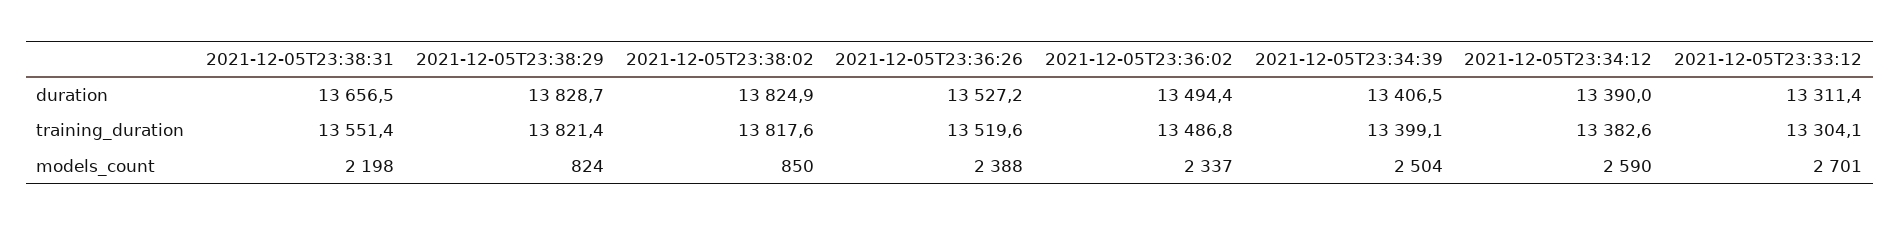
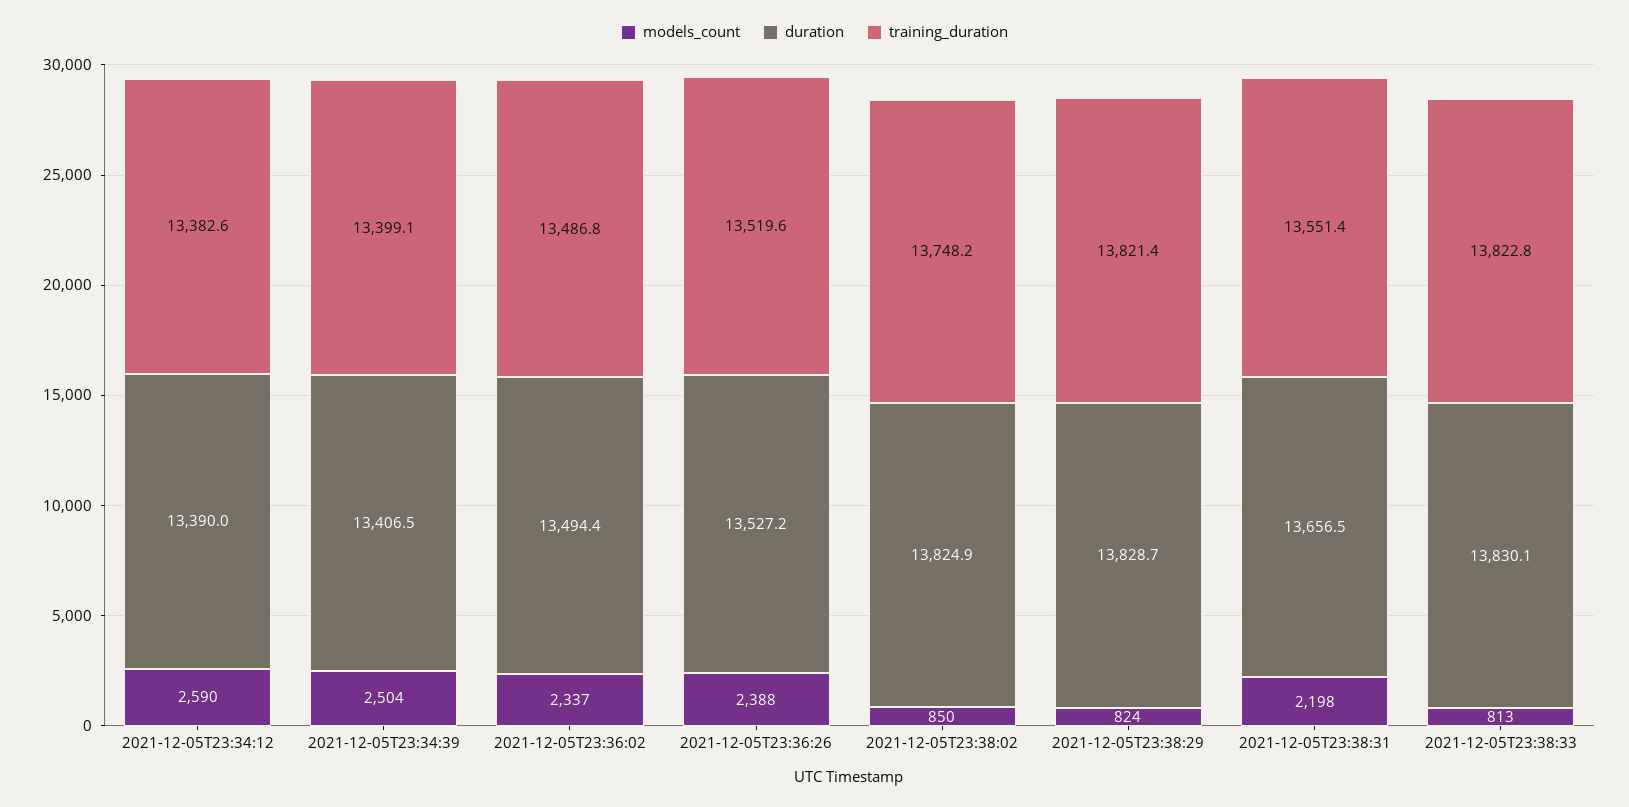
duration, 2021-12-05T23:33:12: 13311.4 -> none
training_duration, 2021-12-05T23:38:02: 13817.6 -> 13748.2
training_duration, 2021-12-05T23:33:12: 13304.1 -> none
models_count, 2021-12-05T23:33:12: 2701 -> none
models_count, 2021-12-05T23:38:33: none -> 813
duration, 2021-12-05T23:38:33: none -> 13830.1
training_duration, 2021-12-05T23:38:33: none -> 13822.8

